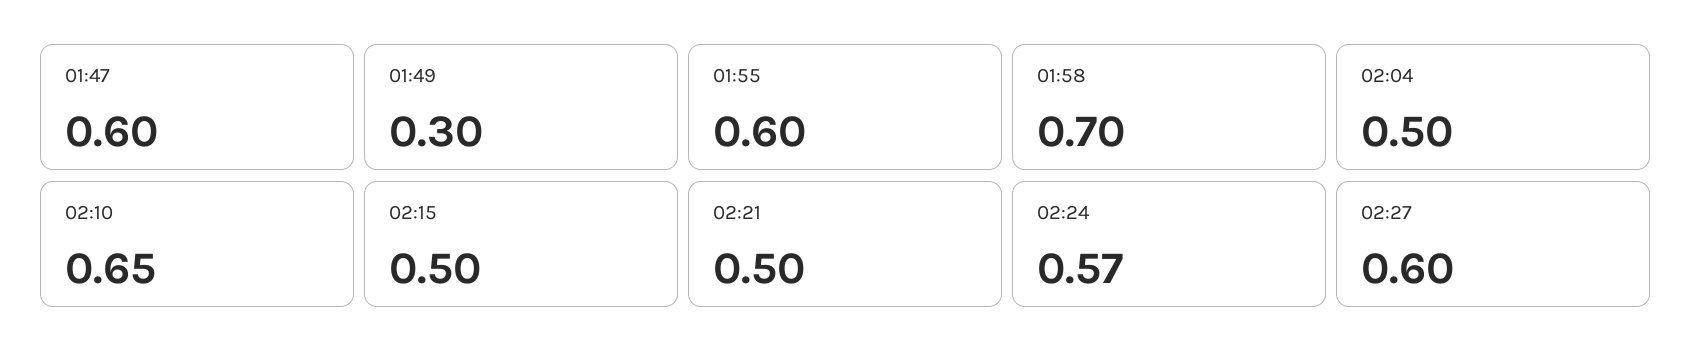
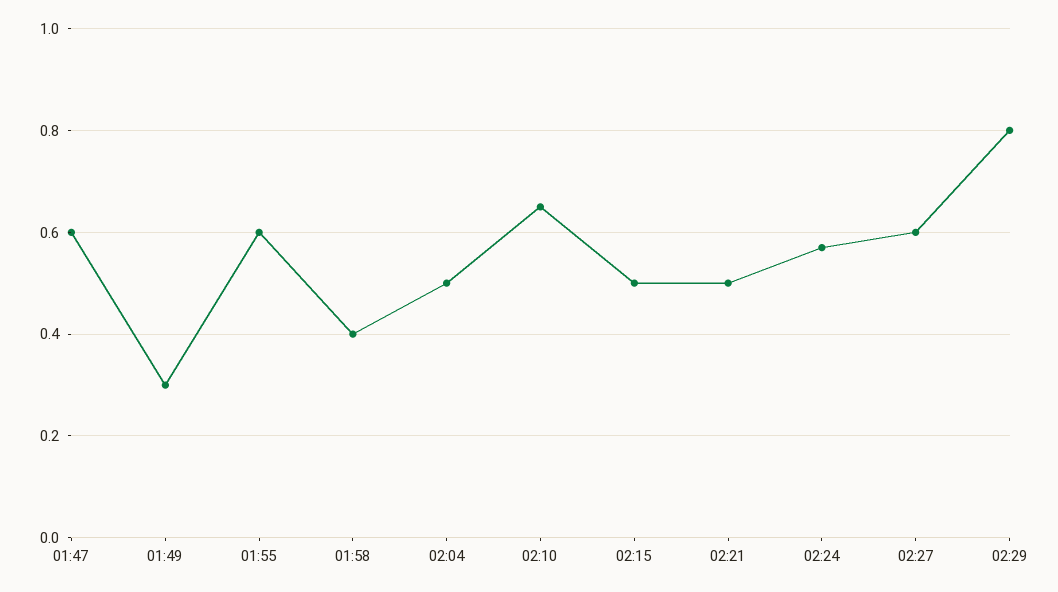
01:58: 0.7 -> 0.4
02:29: none -> 0.8

